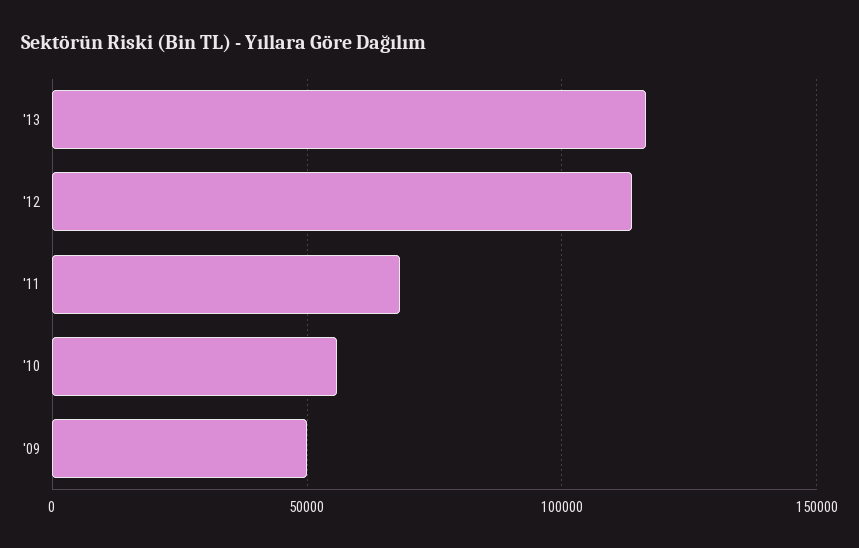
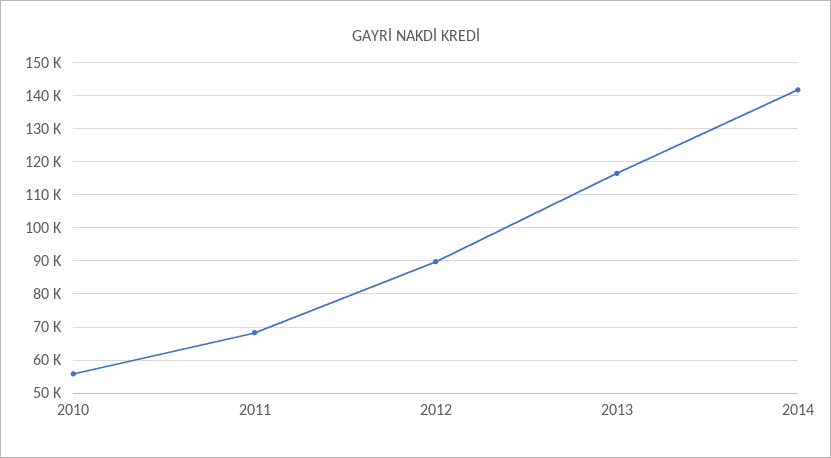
'12: 115000 -> 90000
'09: 50000 -> none
2014: none -> 142000

